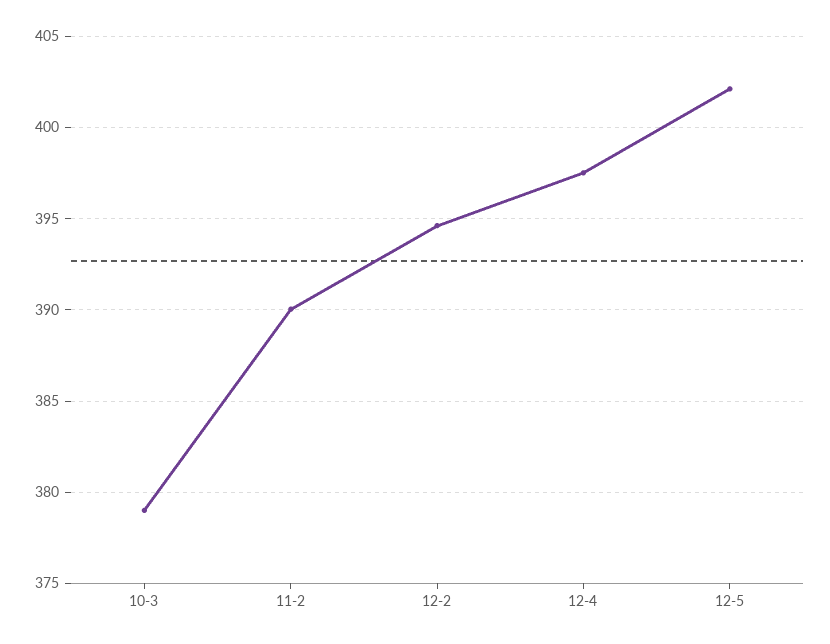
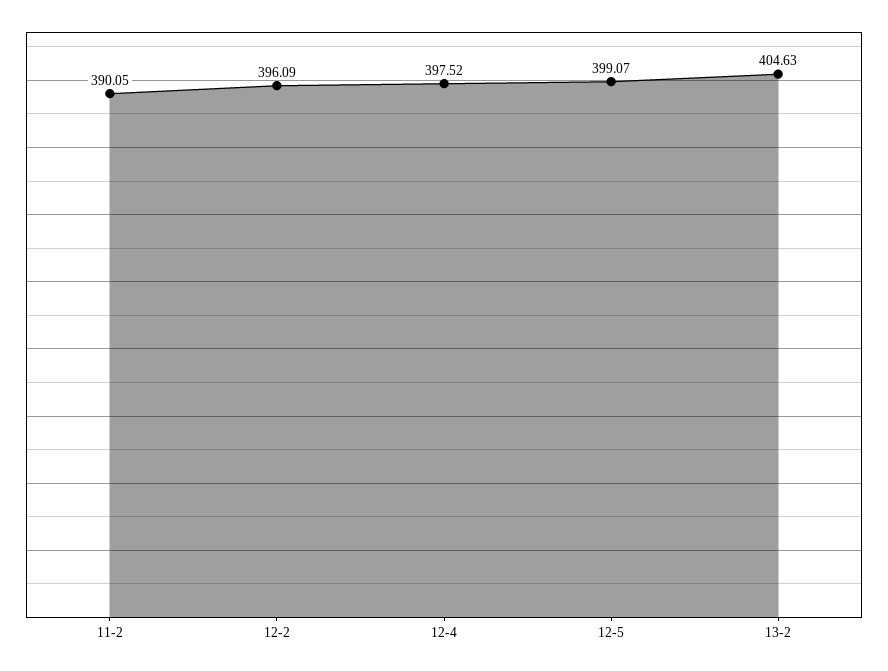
10-3: 379 -> none
12-2: 394.5 -> 396.09
12-5: 402 -> 399.07
13-2: none -> 404.63

